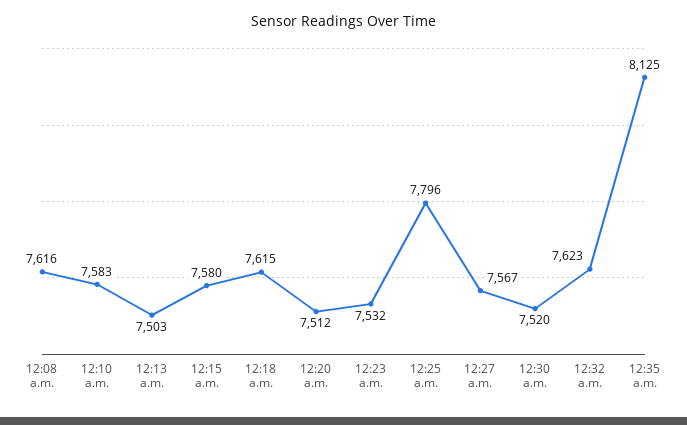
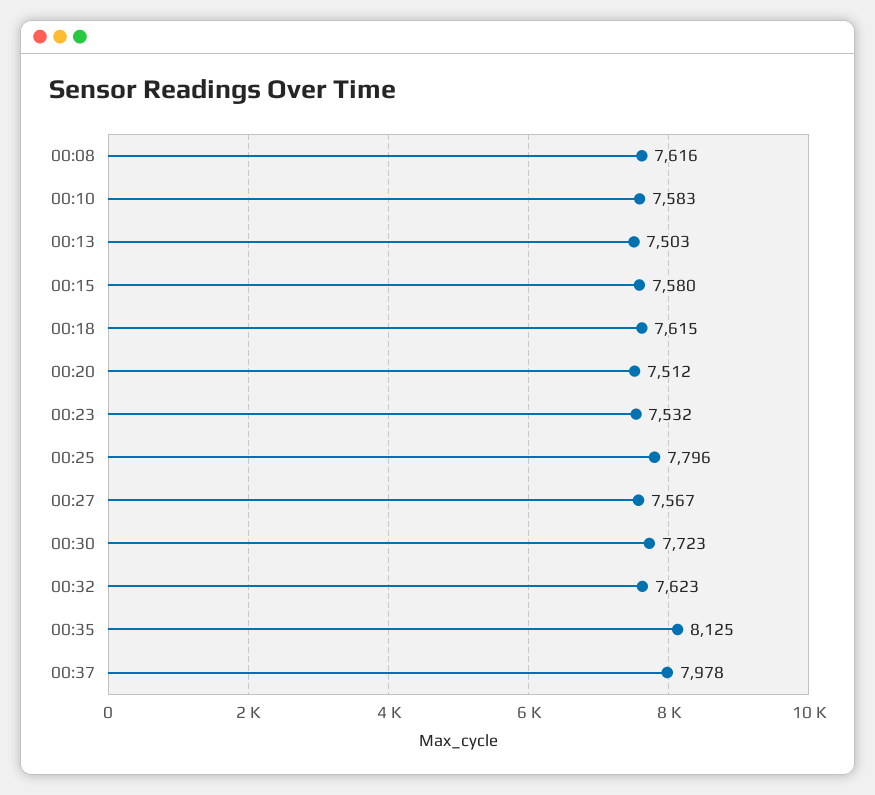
12:30 a.m.: 7520 -> 7723
00:37: none -> 7978

